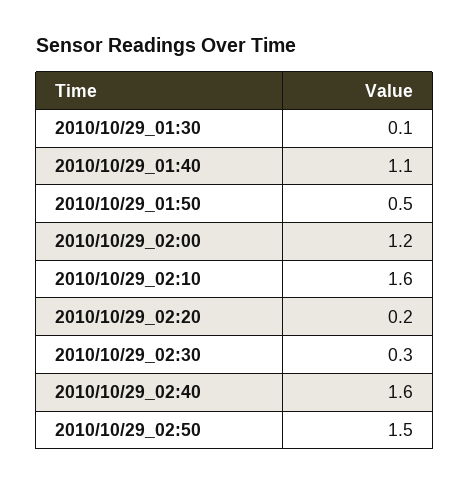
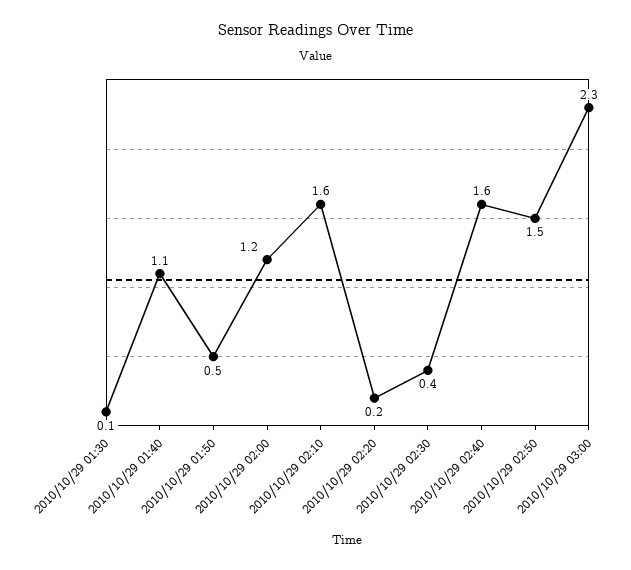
2010/10/29_02:30: 0.3 -> 0.4
2010/10/29 03:00: none -> 2.3

